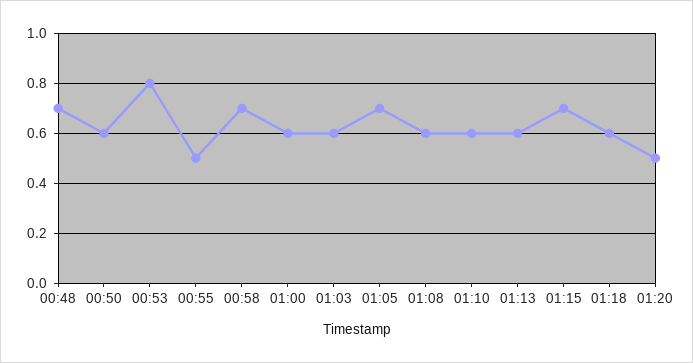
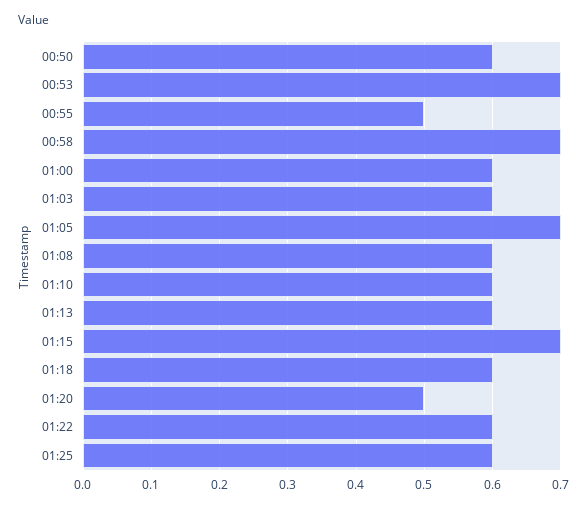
00:48: 0.7 -> none
00:53: 0.8 -> 0.7
01:22: none -> 0.6
01:25: none -> 0.6

